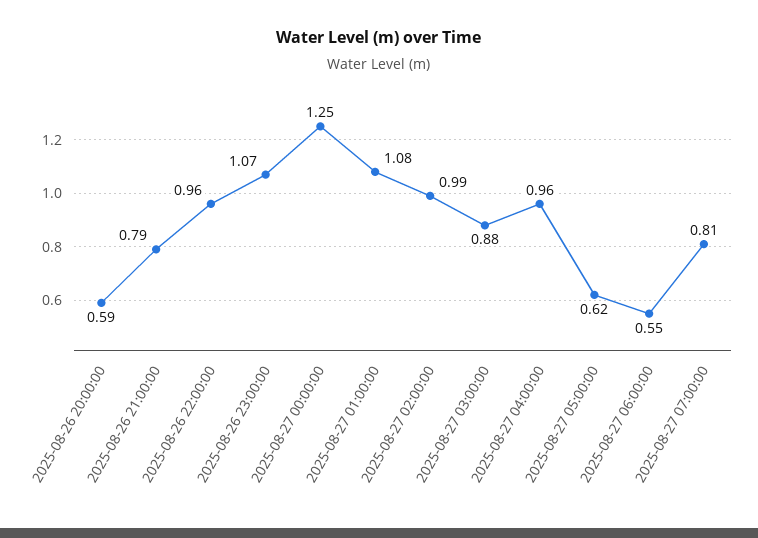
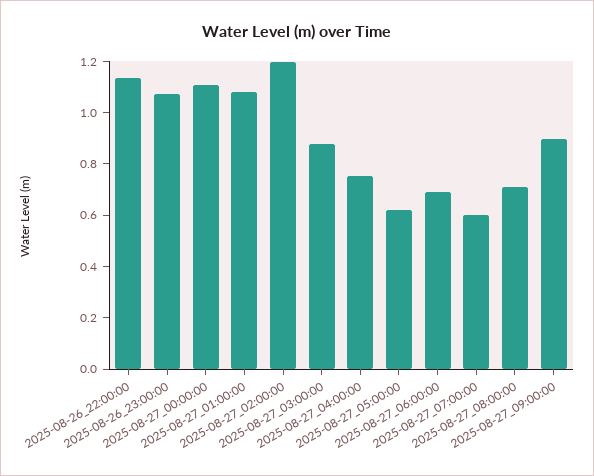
2025-08-26 20:00:00: 0.59 -> none
2025-08-26 21:00:00: 0.79 -> none
2025-08-26 22:00:00: 0.96 -> 1.15
2025-08-27 00:00:00: 1.25 -> 1.1
2025-08-27 02:00:00: 0.99 -> 1.2
2025-08-27 04:00:00: 0.96 -> 0.75
2025-08-27 06:00:00: 0.55 -> 0.7
2025-08-27 07:00:00: 0.81 -> 0.6
2025-08-27_08:00:00: none -> 0.7
2025-08-27_09:00:00: none -> 0.9

